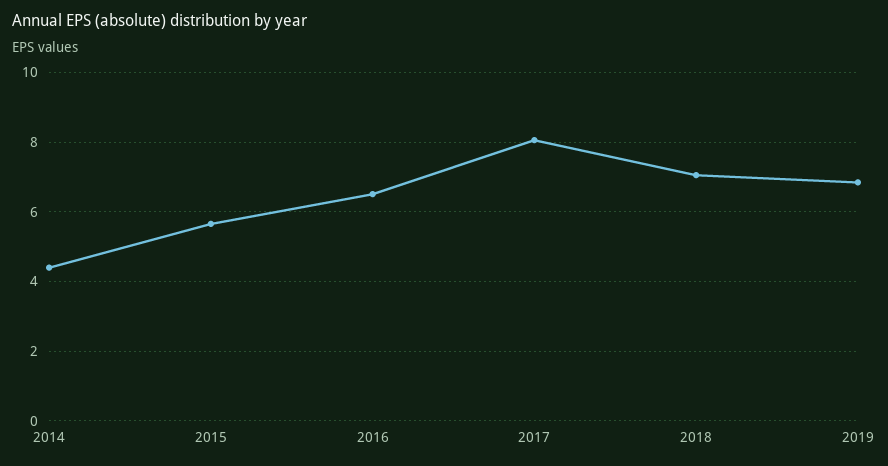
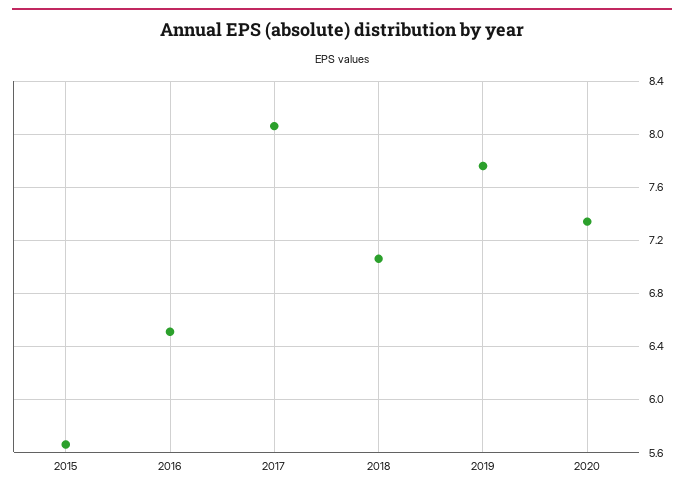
2014: 4.4 -> none
2019: 6.8 -> 7.75
2020: none -> 7.35

